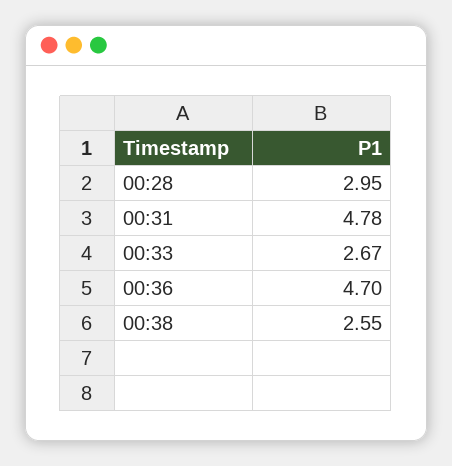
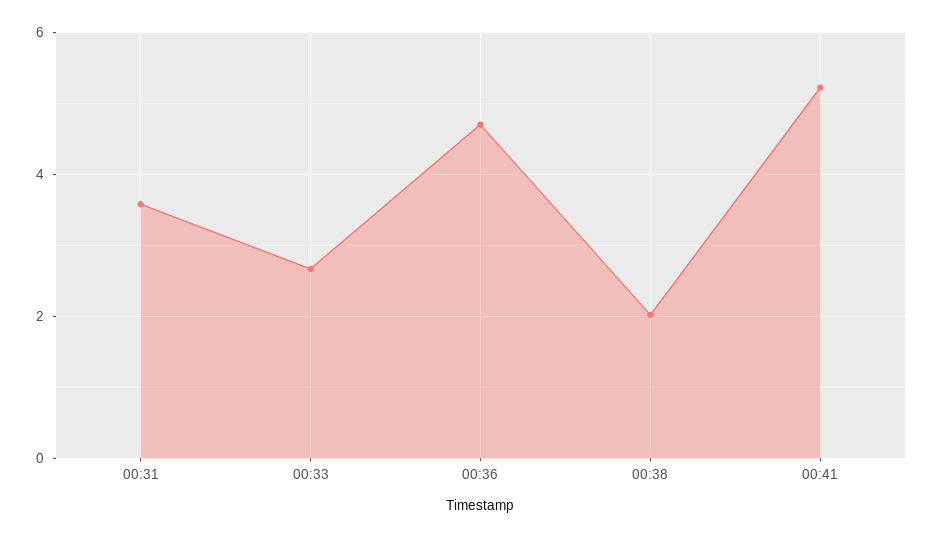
00:28: 2.95 -> none
00:31: 4.78 -> 3.6
00:38: 2.55 -> 2
00:41: none -> 5.2

